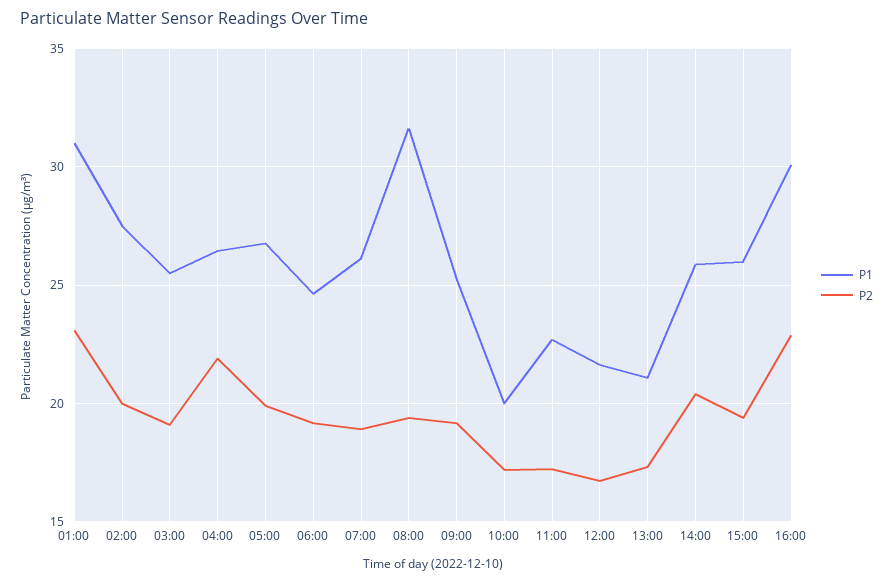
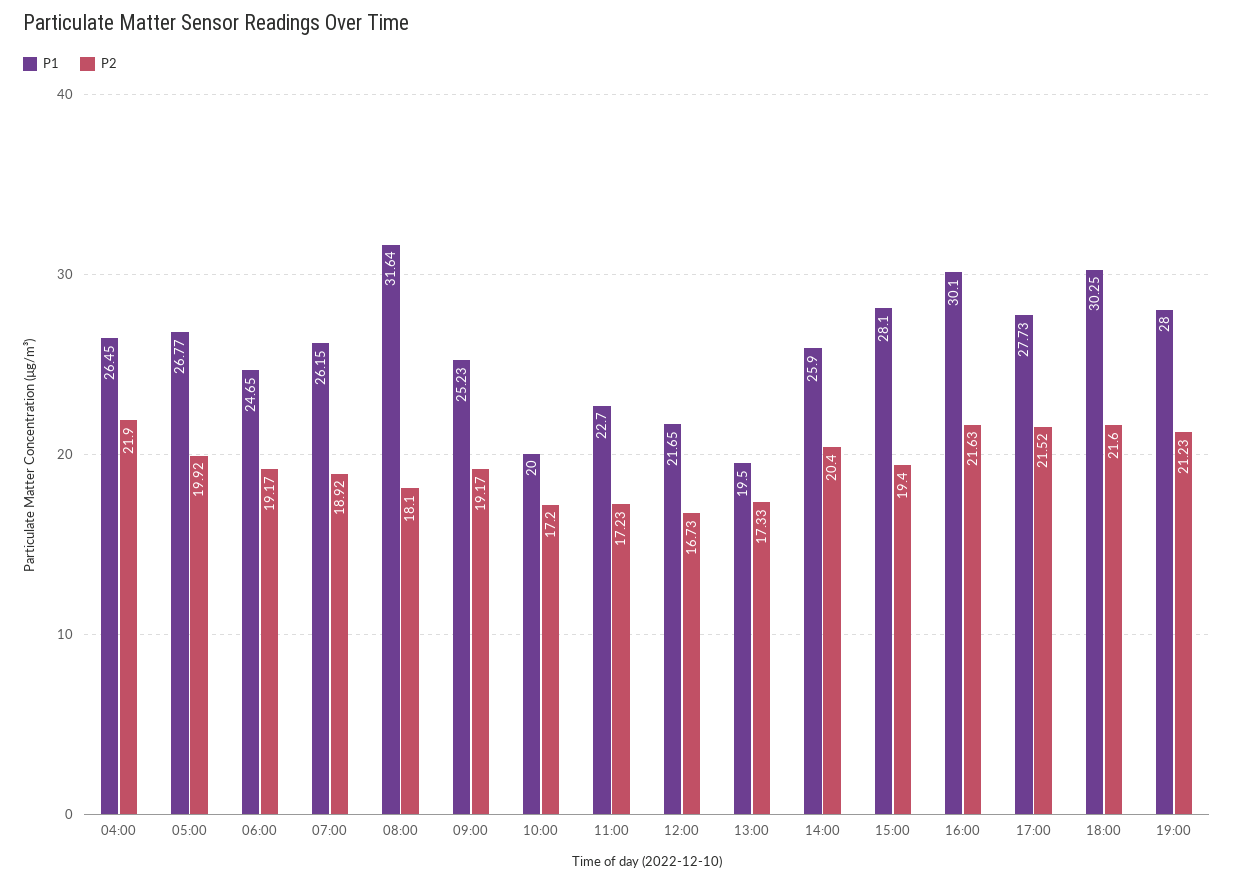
P1, 01:00: 31 -> none
P2, 01:00: 23 -> none
P1, 02:00: 27.5 -> none
P2, 02:00: 20 -> none
P1, 03:00: 25.5 -> none
P2, 03:00: 19 -> none
P2, 08:00: 19.5 -> 18.1
P1, 13:00: 21 -> 19.5
P1, 15:00: 26 -> 28.1
P2, 16:00: 23 -> 21.63
P1, 17:00: none -> 27.73
P2, 17:00: none -> 21.52
P1, 18:00: none -> 30.25
P2, 18:00: none -> 21.6
P1, 19:00: none -> 28
P2, 19:00: none -> 21.23

